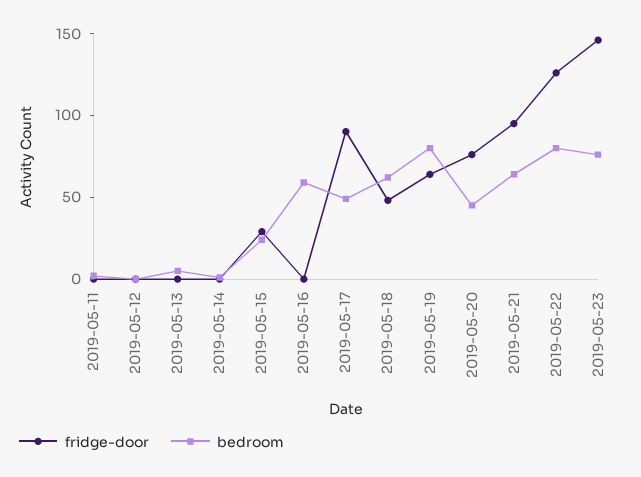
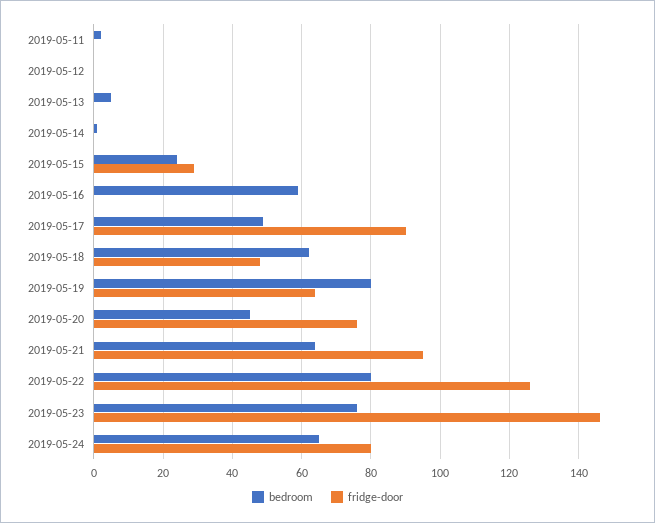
bedroom, 2019-05-24: none -> 65
fridge-door, 2019-05-24: none -> 80

